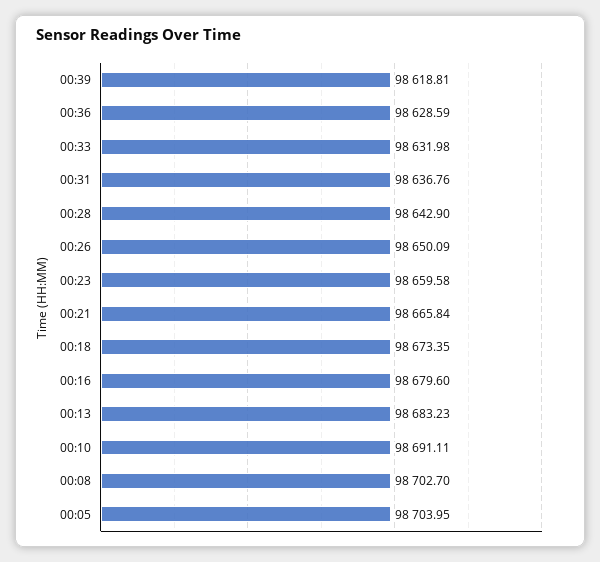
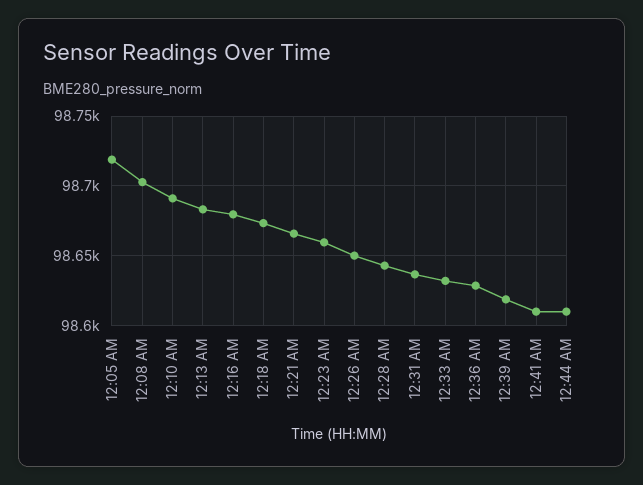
00:05: 98703.95 -> 98720
12:41 AM: none -> 98610
12:44 AM: none -> 98610

